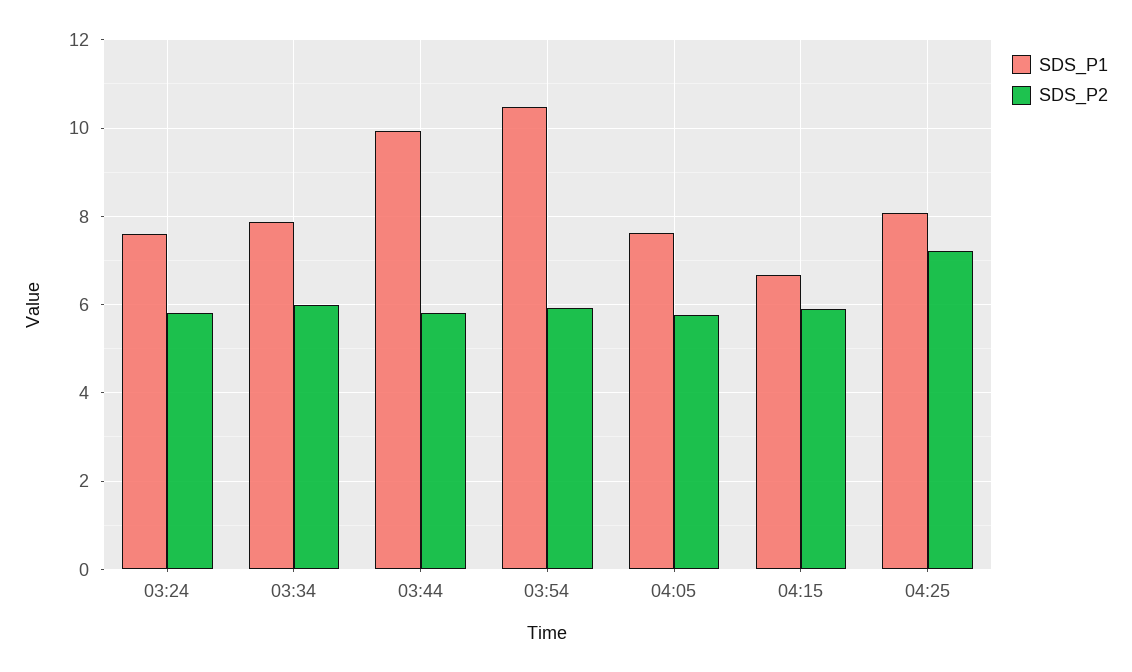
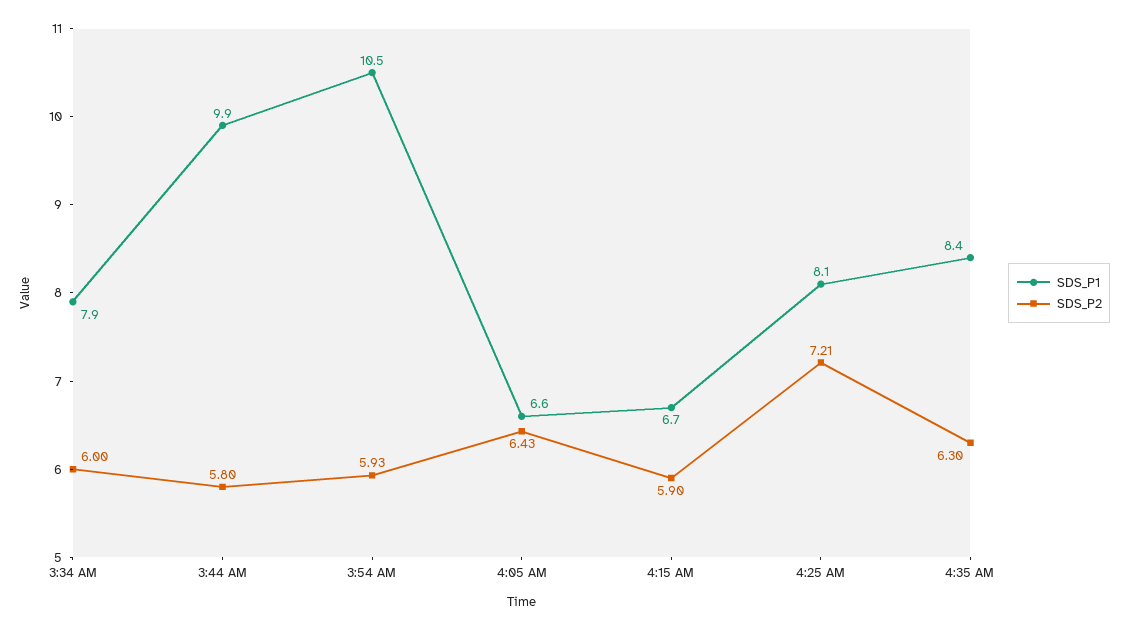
SDS_P1, 03:24: 7.6 -> none
SDS_P2, 03:24: 5.8 -> none
SDS_P1, 04:05: 7.6 -> 6.6
SDS_P2, 04:05: 5.8 -> 6.43
SDS_P1, 4:35 AM: none -> 8.4
SDS_P2, 4:35 AM: none -> 6.3

